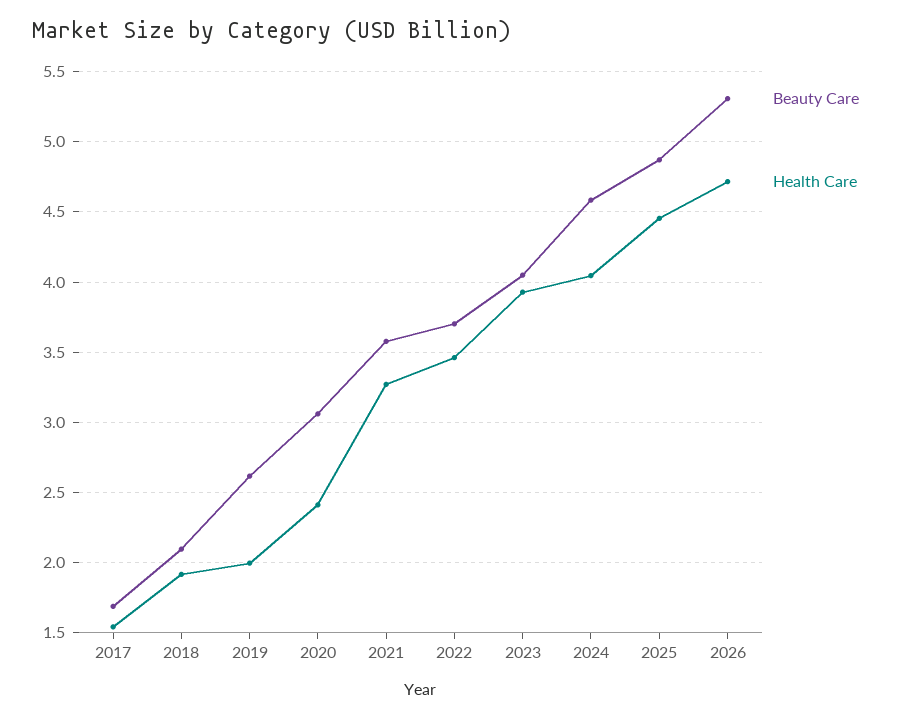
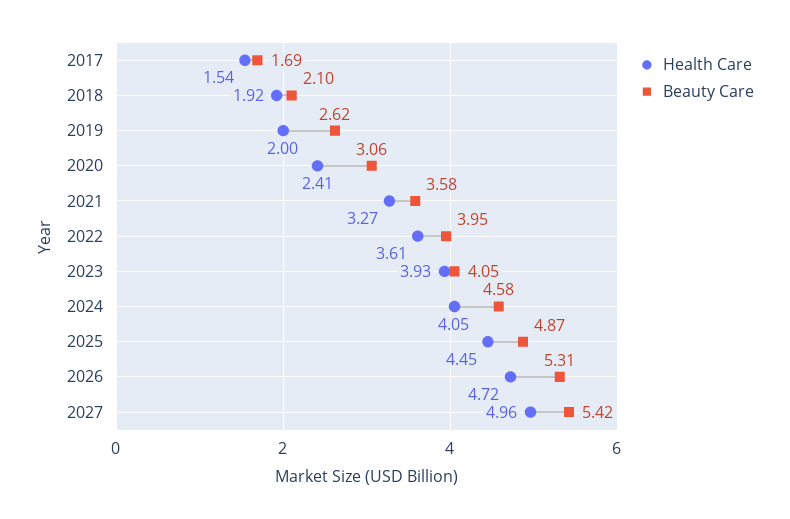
Beauty Care, 2022: 3.7 -> 3.95
Health Care, 2022: 3.45 -> 3.61
Health Care, 2027: none -> 4.96
Beauty Care, 2027: none -> 5.42

